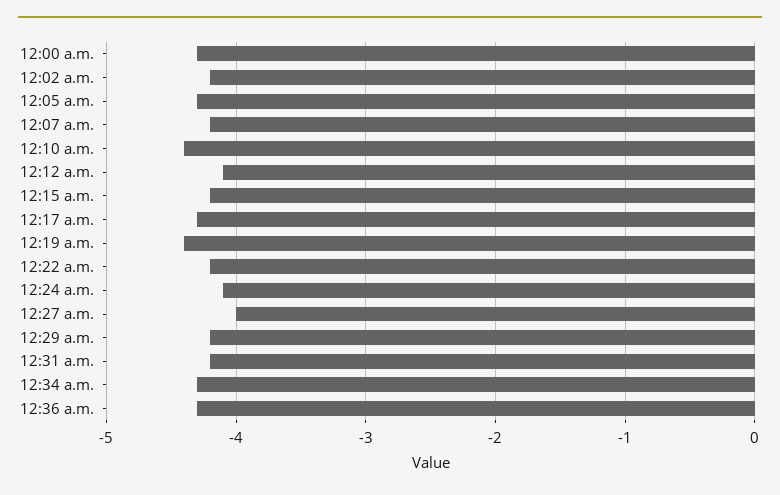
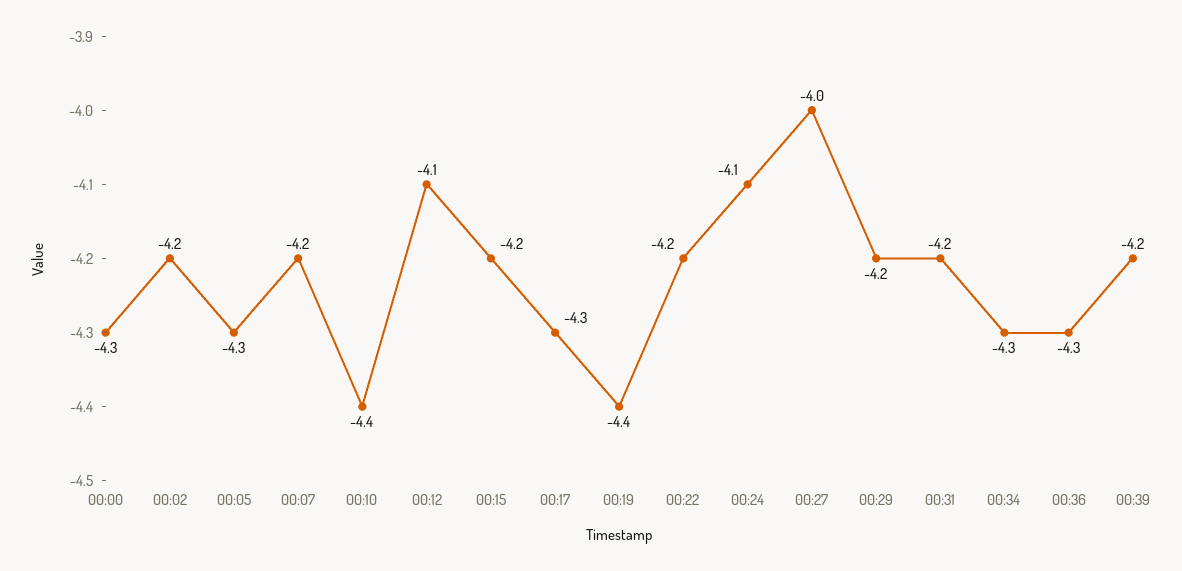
00:39: none -> -4.2

